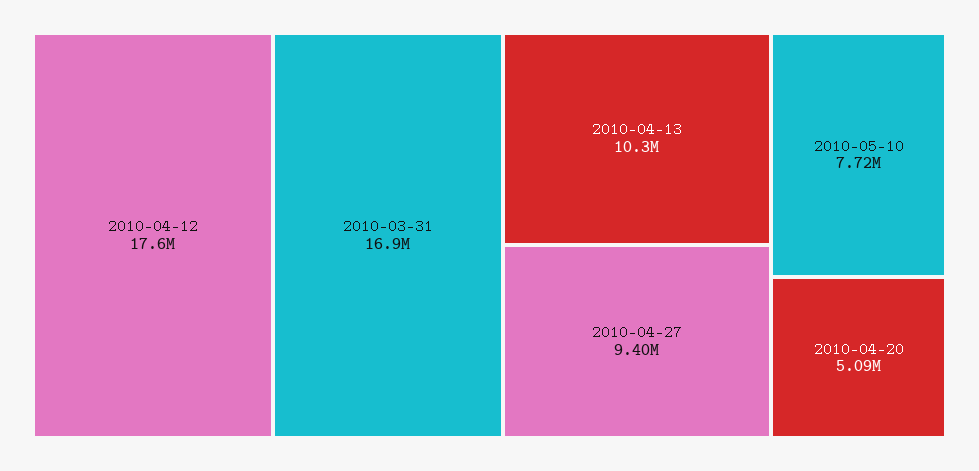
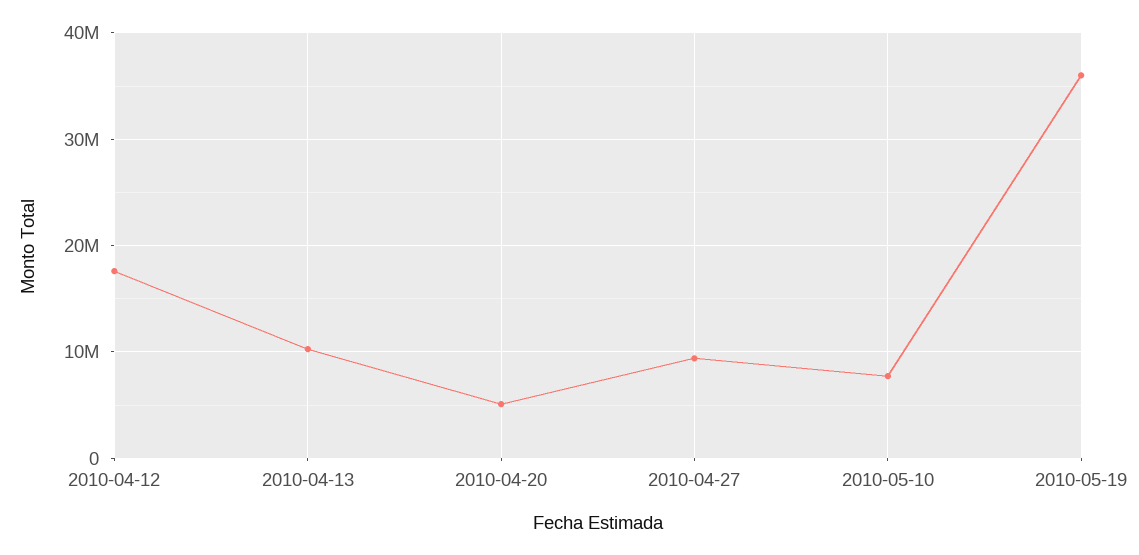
2010-03-31: 16900000 -> none
2010-05-19: none -> 36000000

